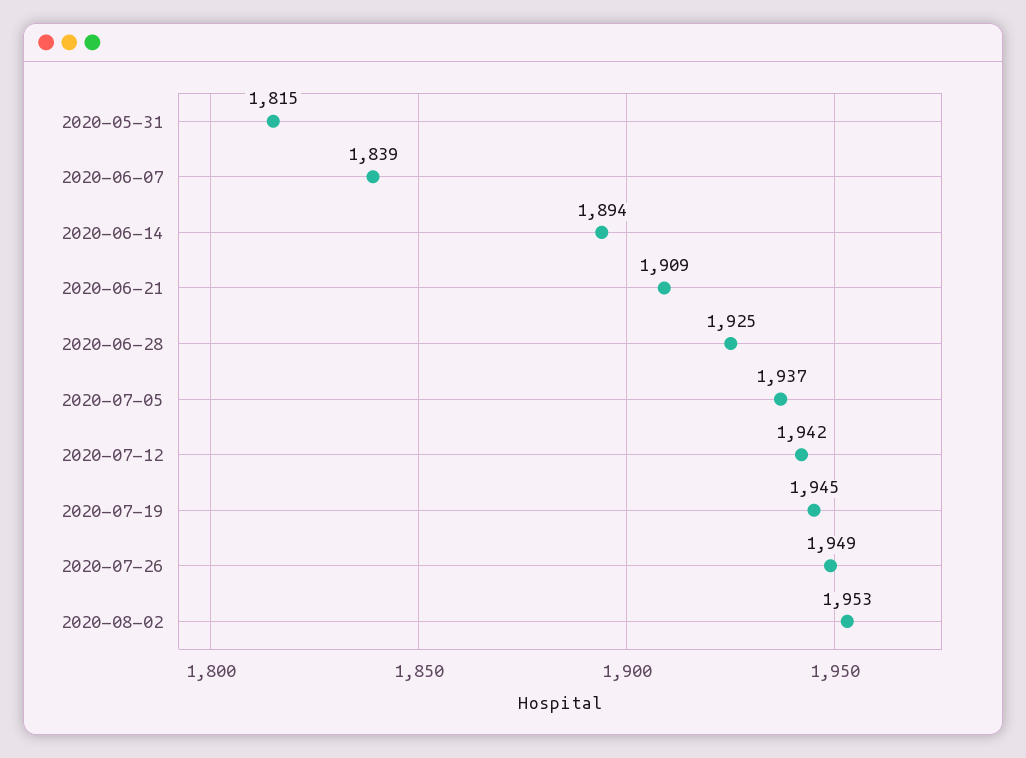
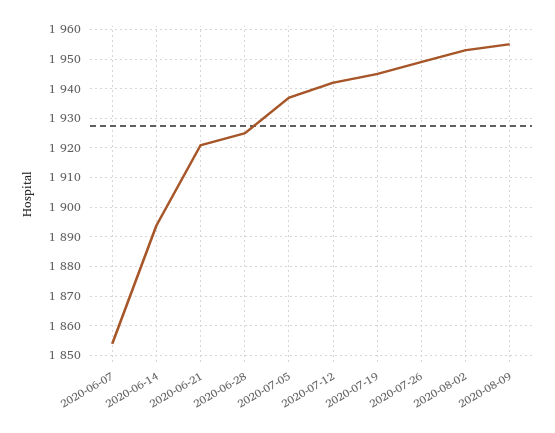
2020-05-31: 1815 -> none
2020-06-07: 1839 -> 1855
2020-06-21: 1909 -> 1920
2020-08-09: none -> 1955

